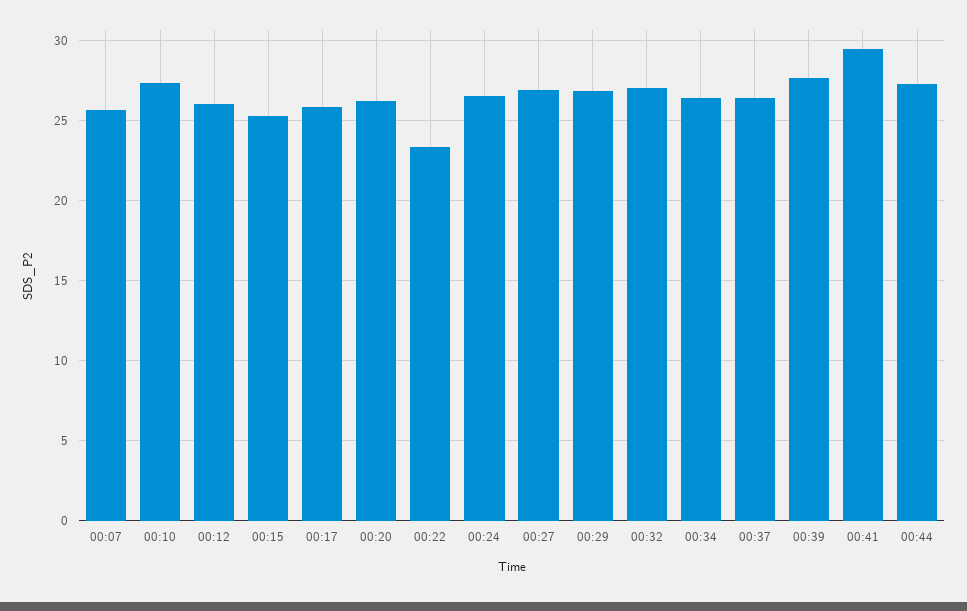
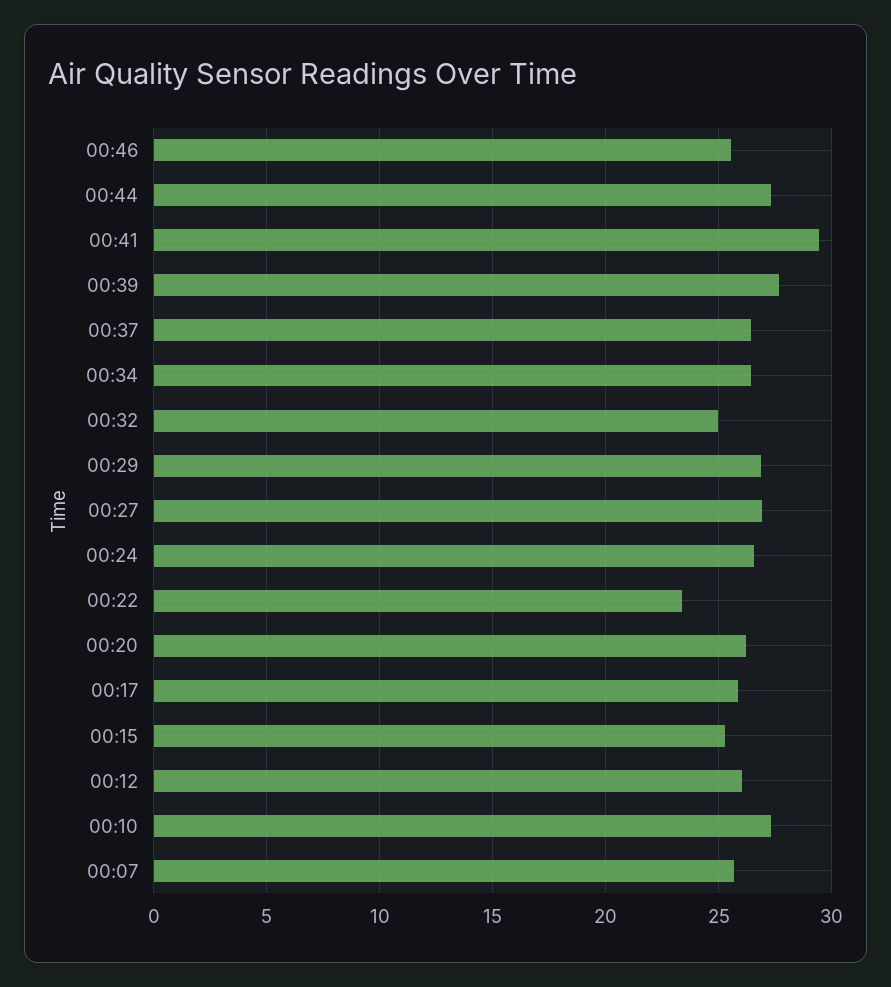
00:32: 27 -> 25
00:46: none -> 25.5

